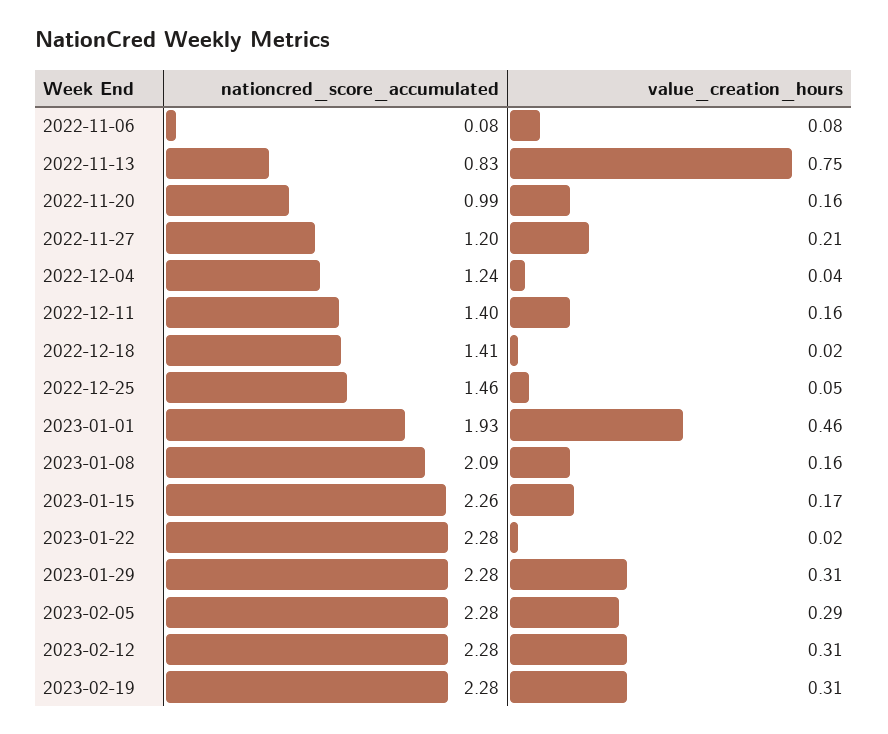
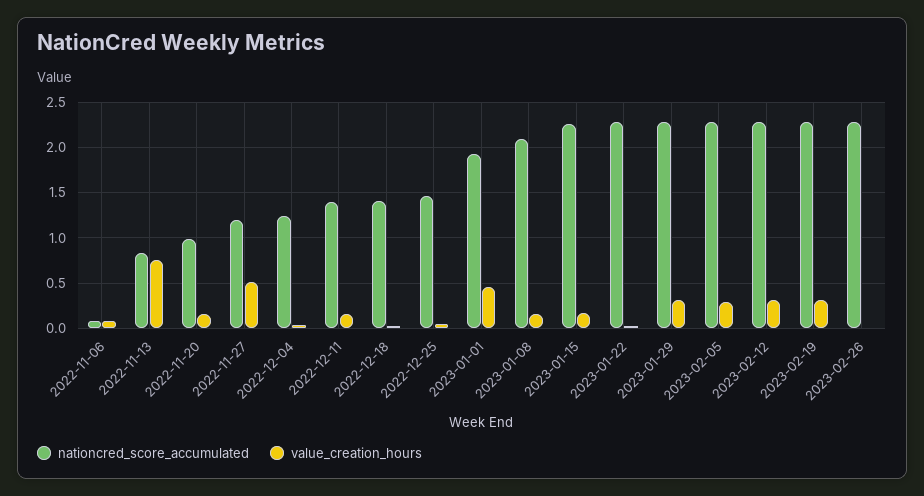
value_creation_hours, 2022-11-27: 0.21 -> 0.5
nationcred_score_accumulated, 2023-02-26: none -> 2.3
value_creation_hours, 2023-02-26: none -> 0

